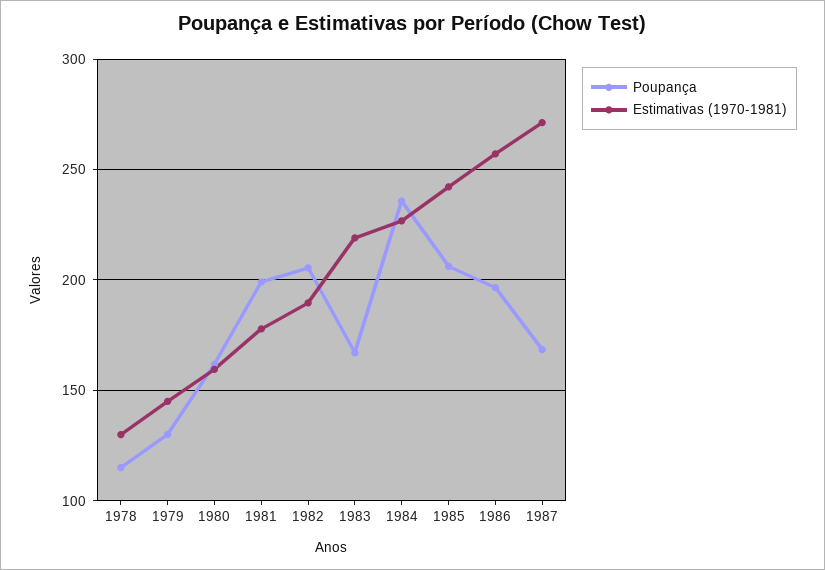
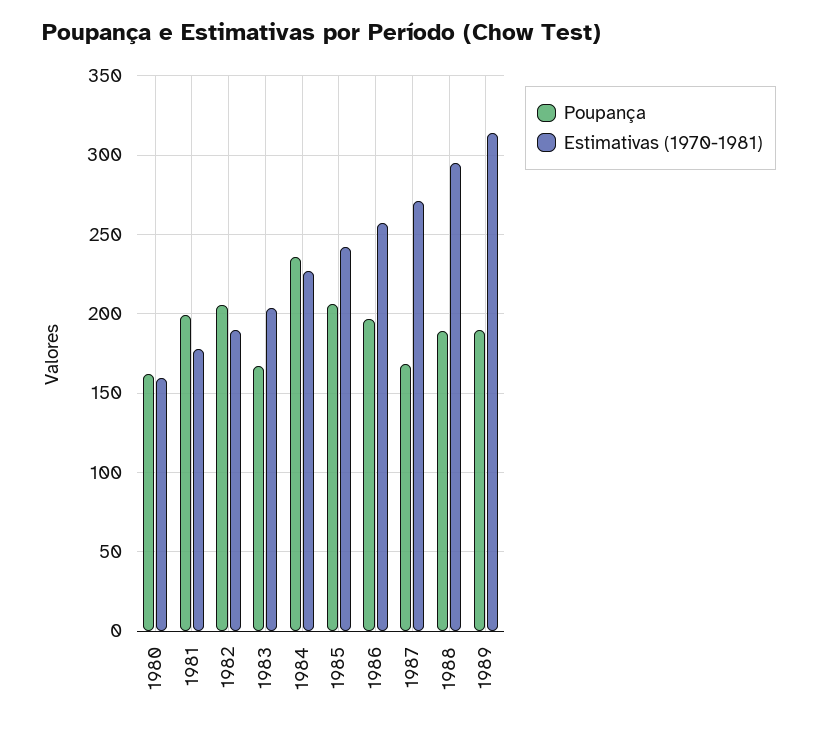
Poupança, 1978: 115 -> none
Estimativas (1970-1981), 1978: 130 -> none
Poupança, 1979: 130 -> none
Estimativas (1970-1981), 1979: 145 -> none
Estimativas (1970-1981), 1983: 220 -> 205
Poupança, 1988: none -> 190
Estimativas (1970-1981), 1988: none -> 295
Poupança, 1989: none -> 190
Estimativas (1970-1981), 1989: none -> 315

